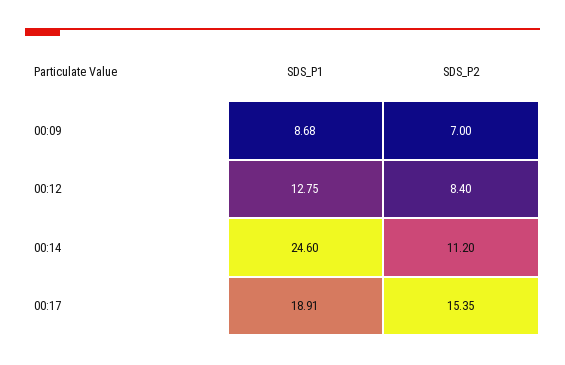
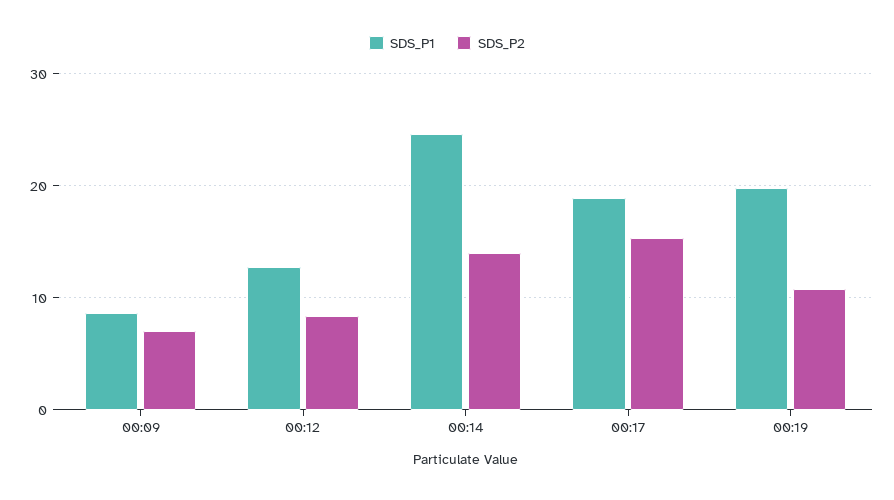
SDS_P2, 00:14: 11.2 -> 14
SDS_P1, 00:19: none -> 20
SDS_P2, 00:19: none -> 11

